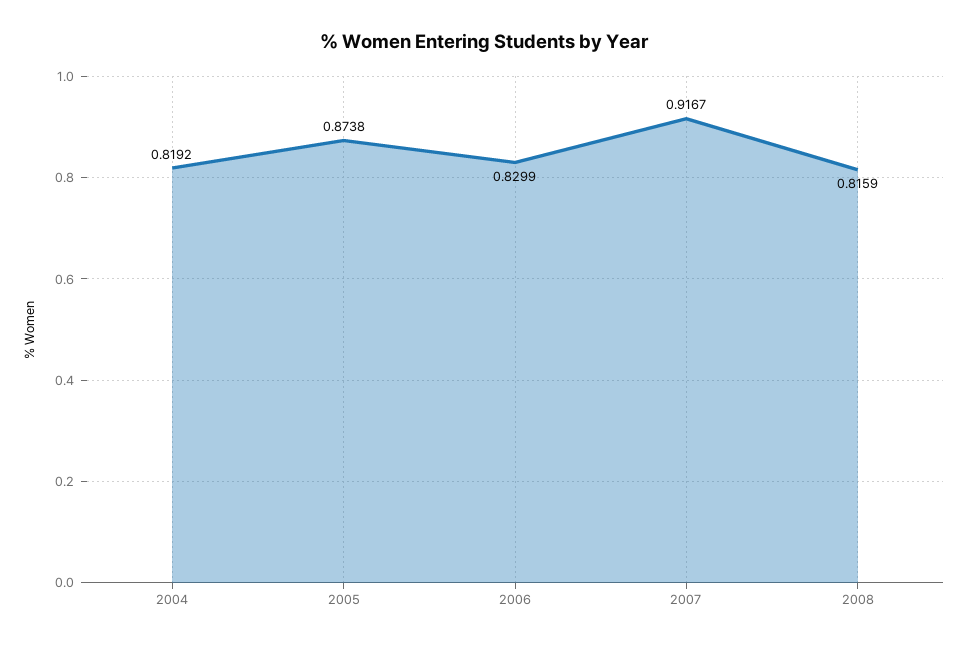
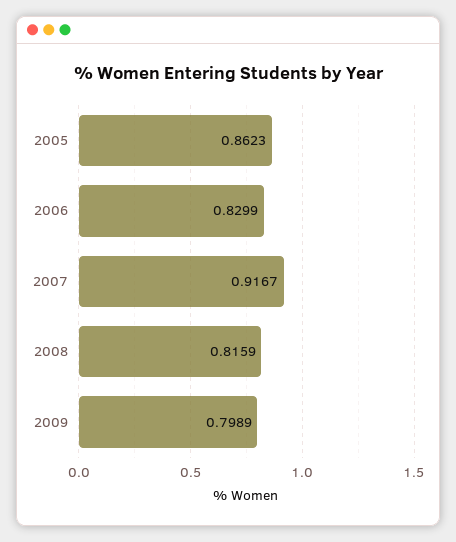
2004: 0.8192 -> none
2005: 0.8738 -> 0.8623
2009: none -> 0.7989

